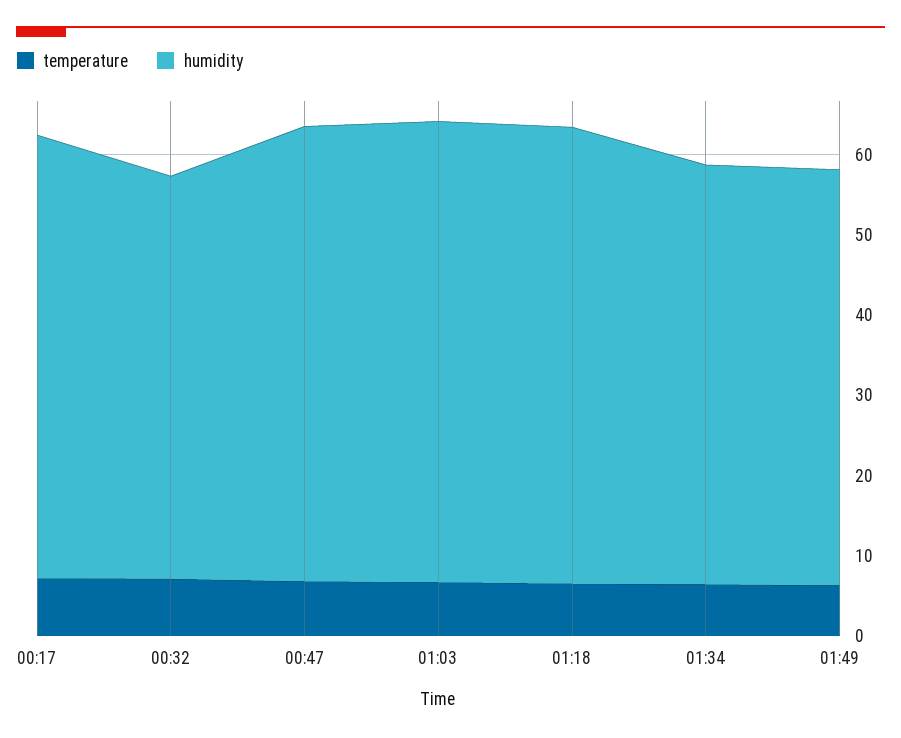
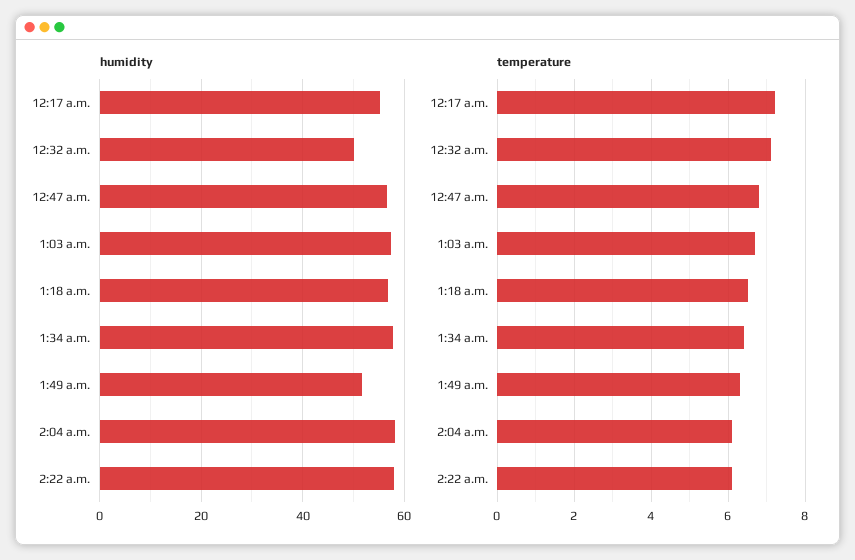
humidity, 01:34: 52 -> 58
humidity, 2:04 a.m.: none -> 58
humidity, 2:22 a.m.: none -> 58
temperature, 2:04 a.m.: none -> 6
temperature, 2:22 a.m.: none -> 6

